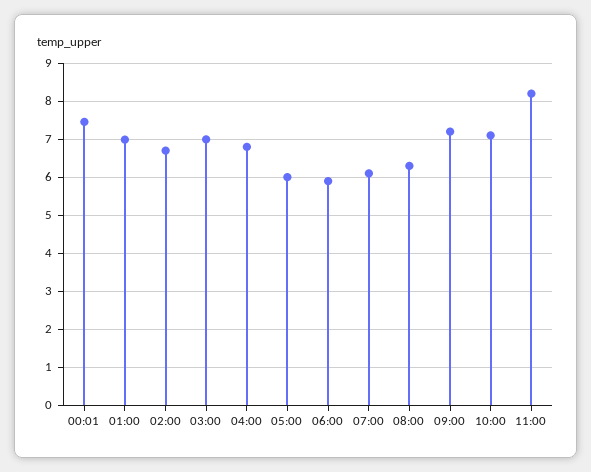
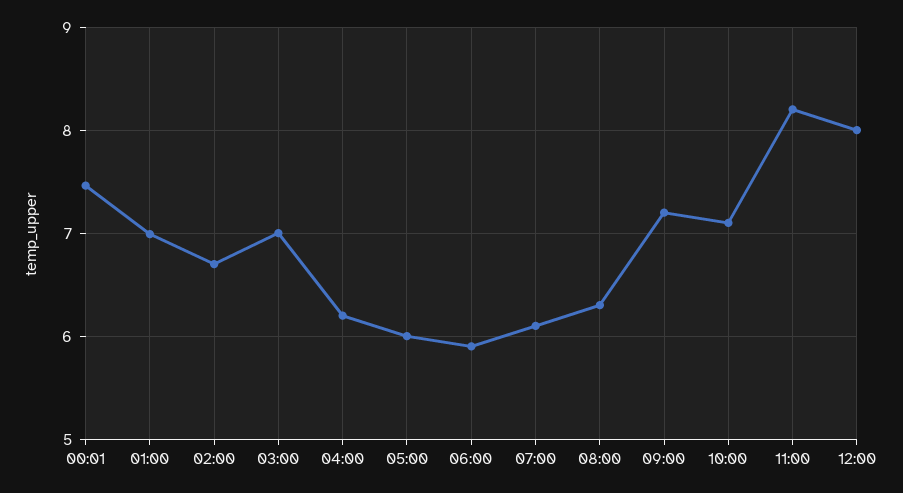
04:00: 6.8 -> 6.2
12:00: none -> 8

